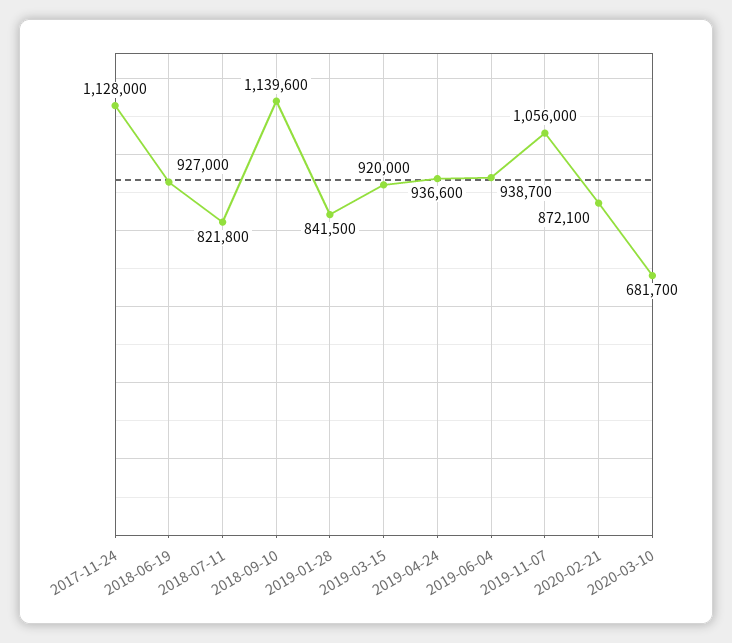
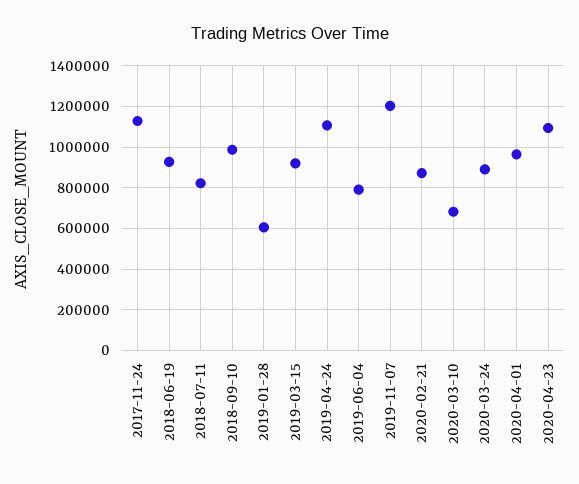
2018-09-10: 1139600 -> 1000000
2019-01-28: 841500 -> 600000
2019-04-24: 936600 -> 1100000
2019-06-04: 938700 -> 800000
2019-11-07: 1056000 -> 1200000
2020-03-24: none -> 900000
2020-04-01: none -> 950000
2020-04-23: none -> 1100000

